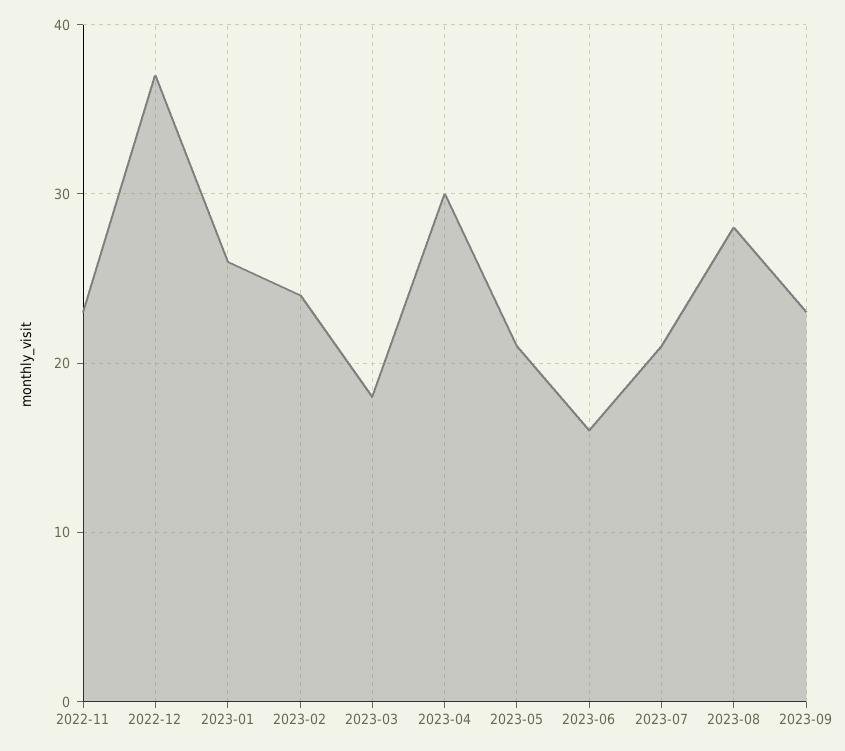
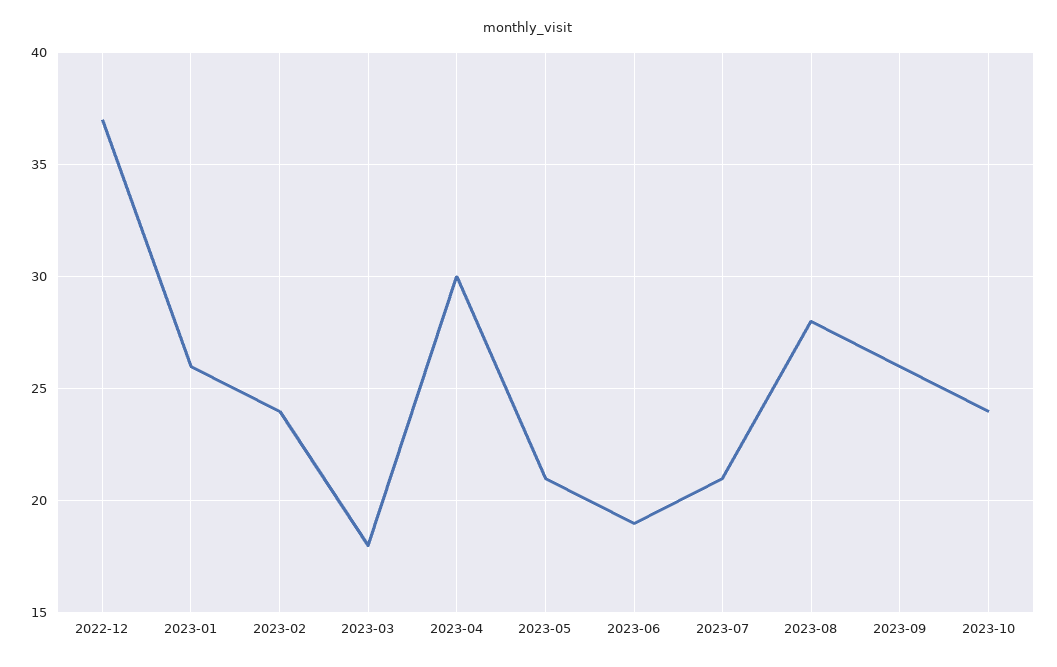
2022-11: 23 -> none
2023-06: 16 -> 19
2023-09: 23 -> 26
2023-10: none -> 24

